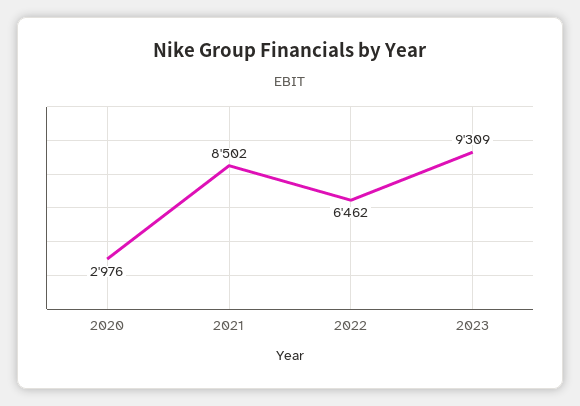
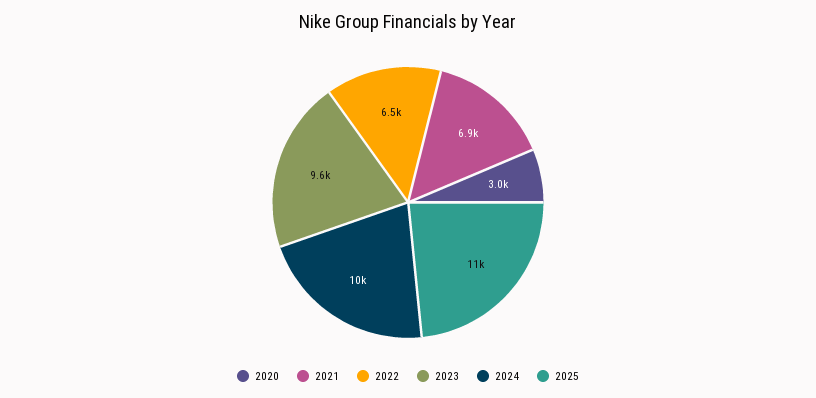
2021: 8502 -> 6900
2023: 9309 -> 9600
2024: none -> 10000
2025: none -> 11000

